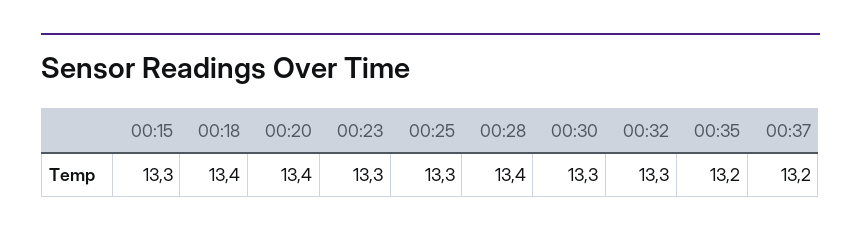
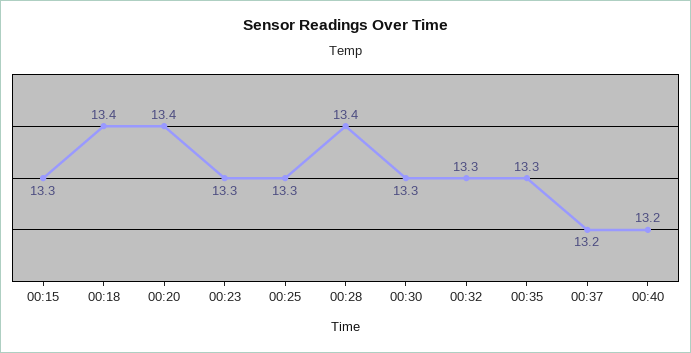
00:35: 13.2 -> 13.3
00:40: none -> 13.2

